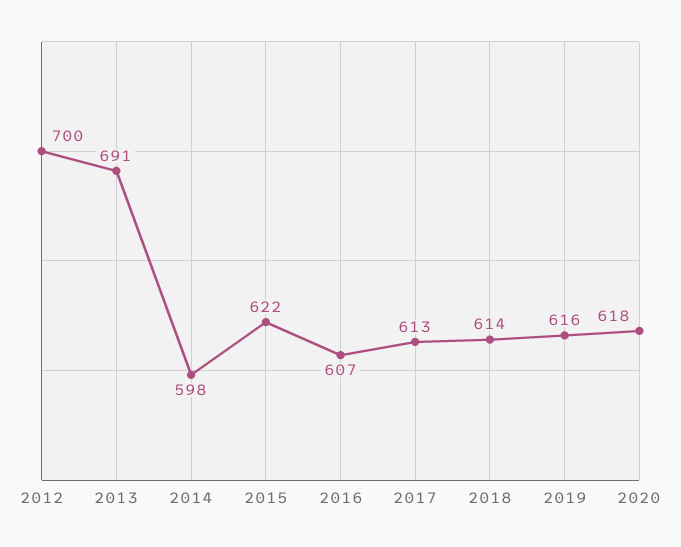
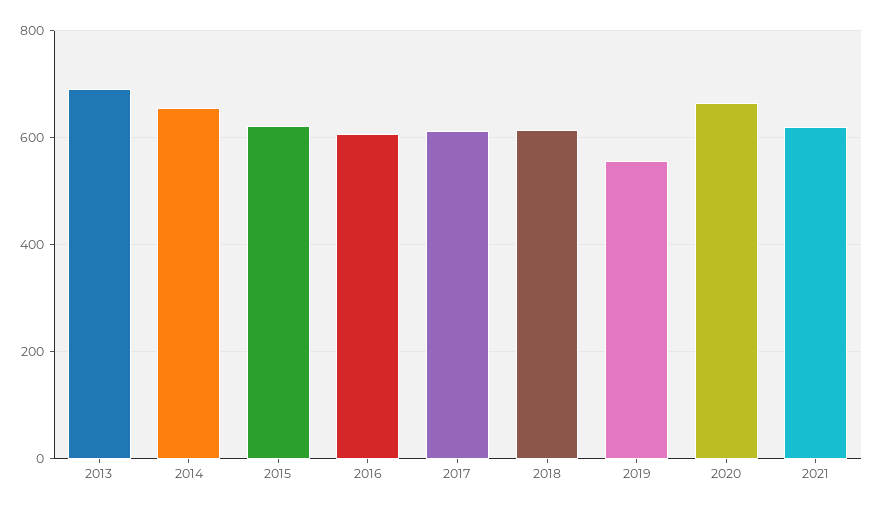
2012: 700 -> none
2014: 598 -> 660
2019: 616 -> 560
2020: 618 -> 660
2021: none -> 620

